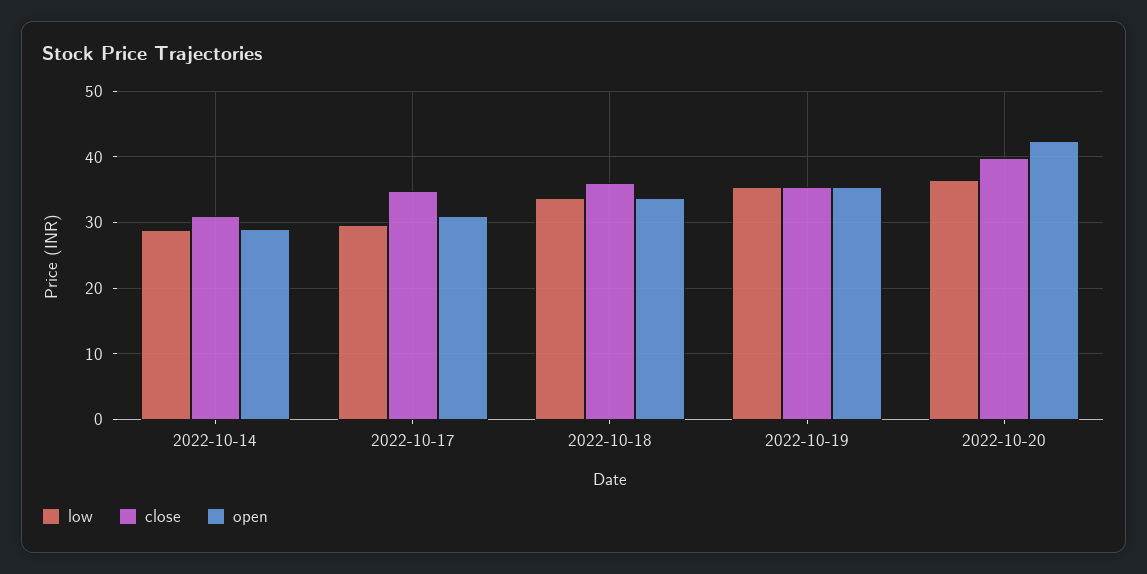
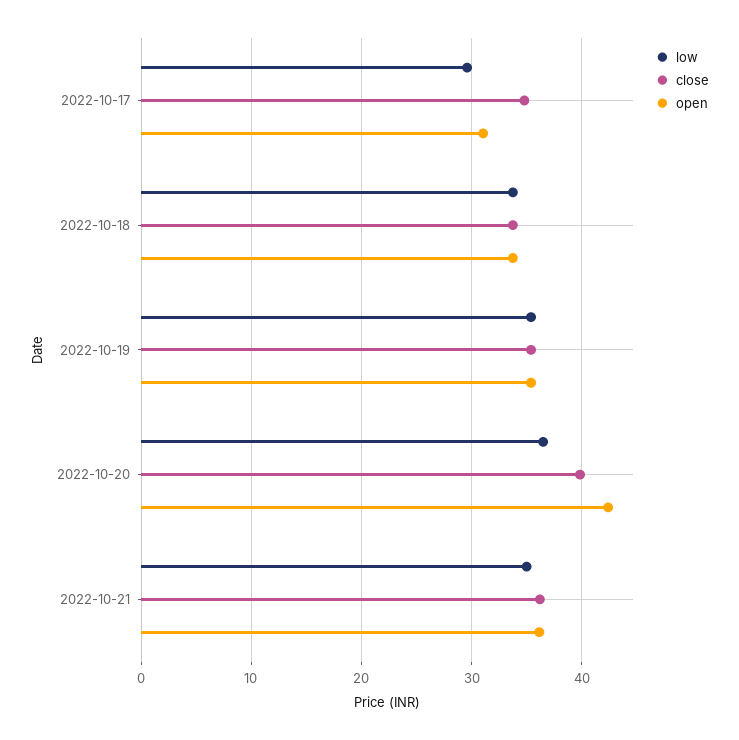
low, 2022-10-14: 29 -> none
close, 2022-10-14: 31 -> none
open, 2022-10-14: 29 -> none
close, 2022-10-18: 36 -> 34
low, 2022-10-21: none -> 35
close, 2022-10-21: none -> 36
open, 2022-10-21: none -> 36

